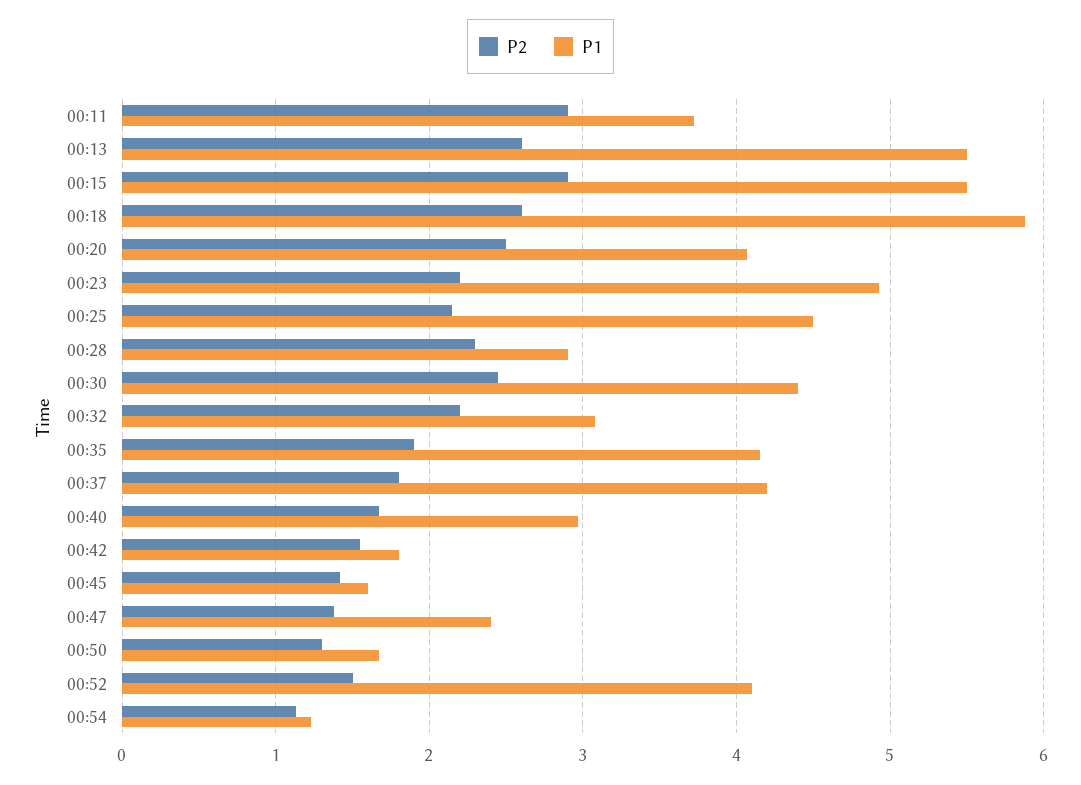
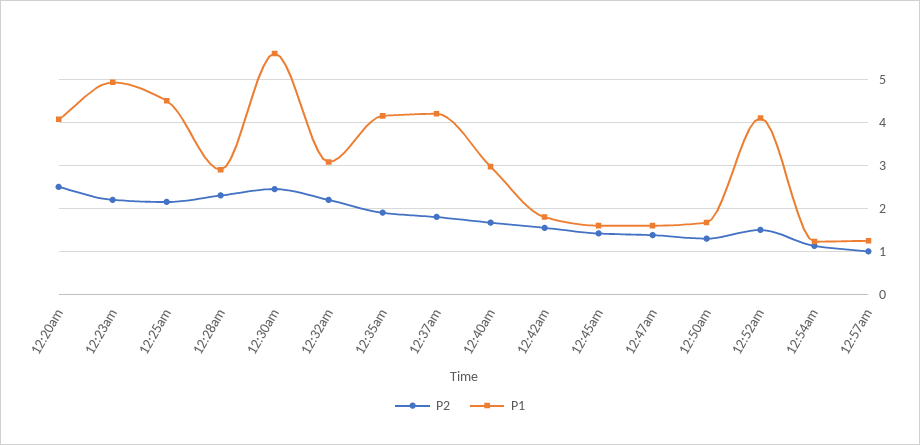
P2, 00:11: 2.9 -> none
P1, 00:11: 3.7 -> none
P2, 00:13: 2.6 -> none
P1, 00:13: 5.5 -> none
P2, 00:15: 2.9 -> none
P1, 00:15: 5.5 -> none
P2, 00:18: 2.6 -> none
P1, 00:18: 5.9 -> none
P1, 00:30: 4.4 -> 5.6
P1, 00:47: 2.4 -> 1.6
P2, 12:57am: none -> 1
P1, 12:57am: none -> 1.2

